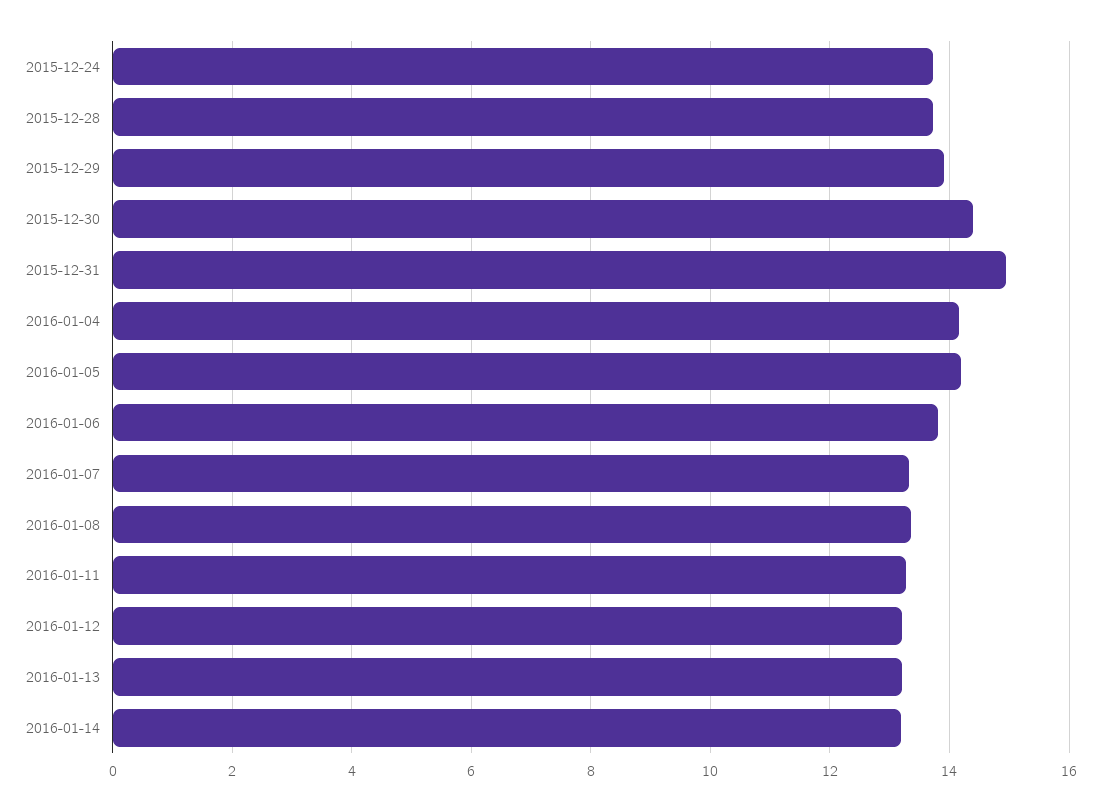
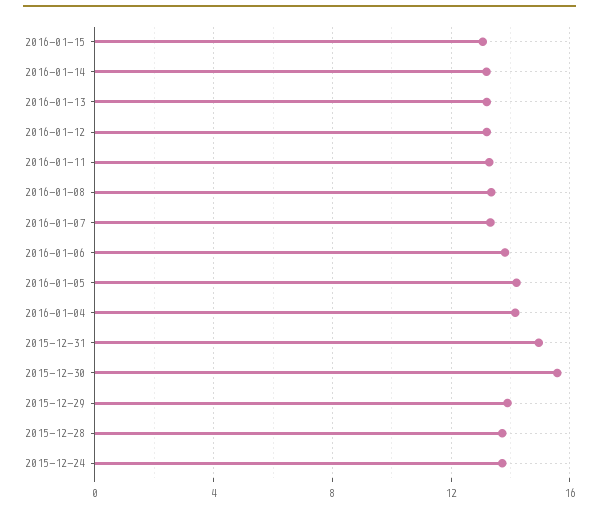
2015-12-30: 14.4 -> 15.5
2016-01-15: none -> 13

